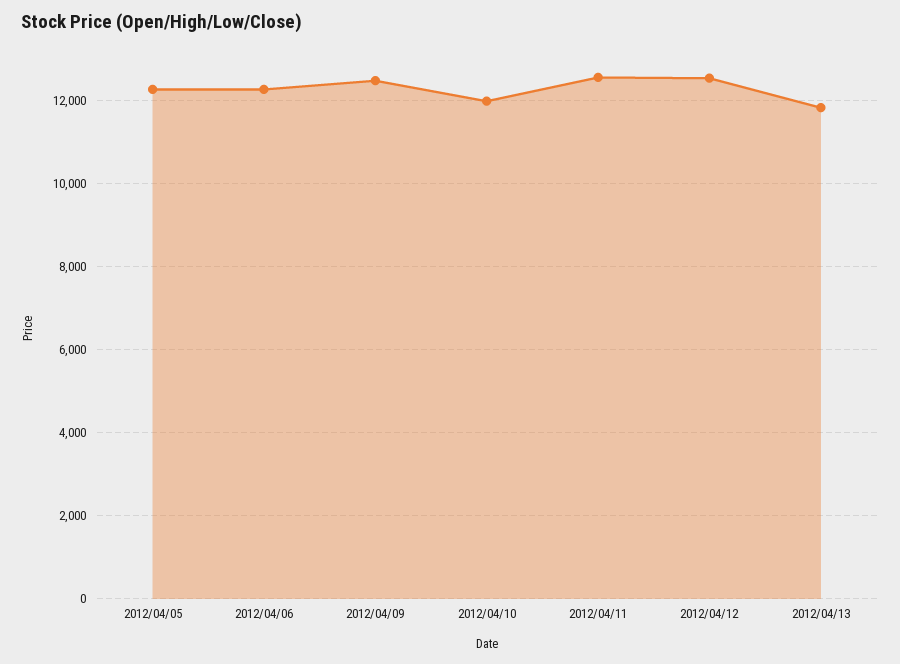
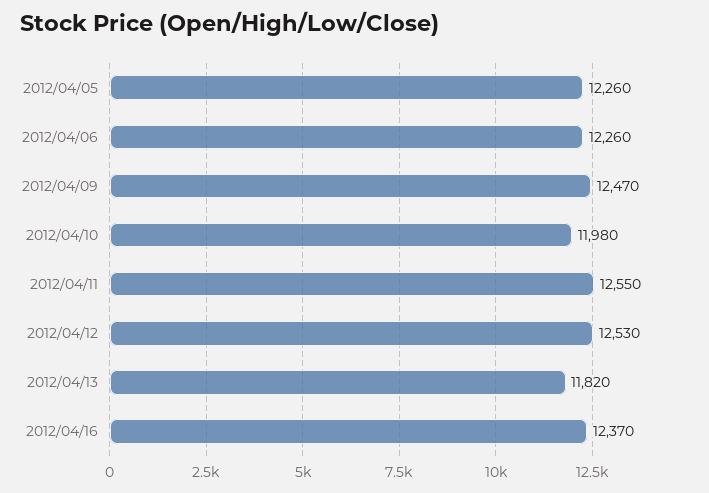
2012/04/16: none -> 12370

